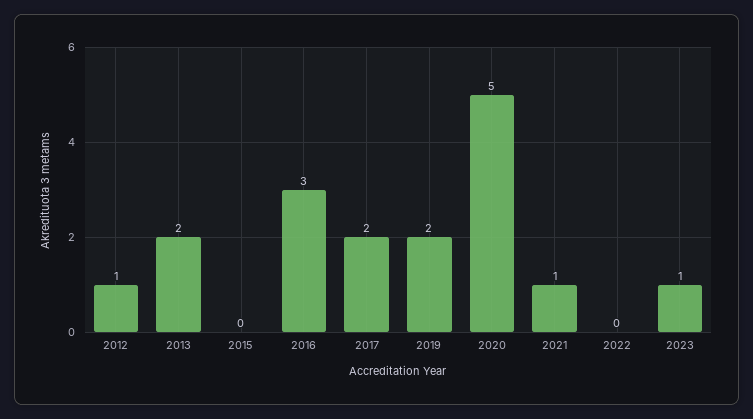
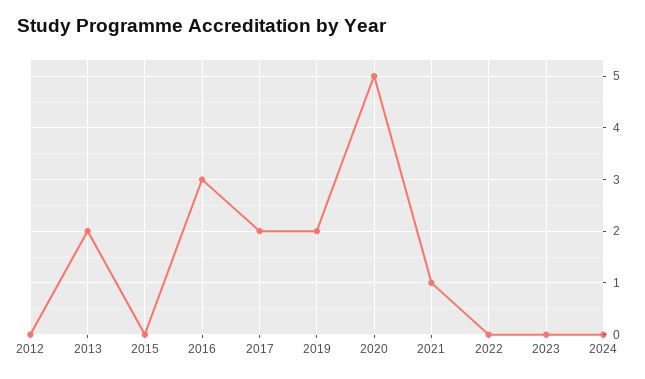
2012: 1 -> 0
2023: 1 -> 0
2024: none -> 0

